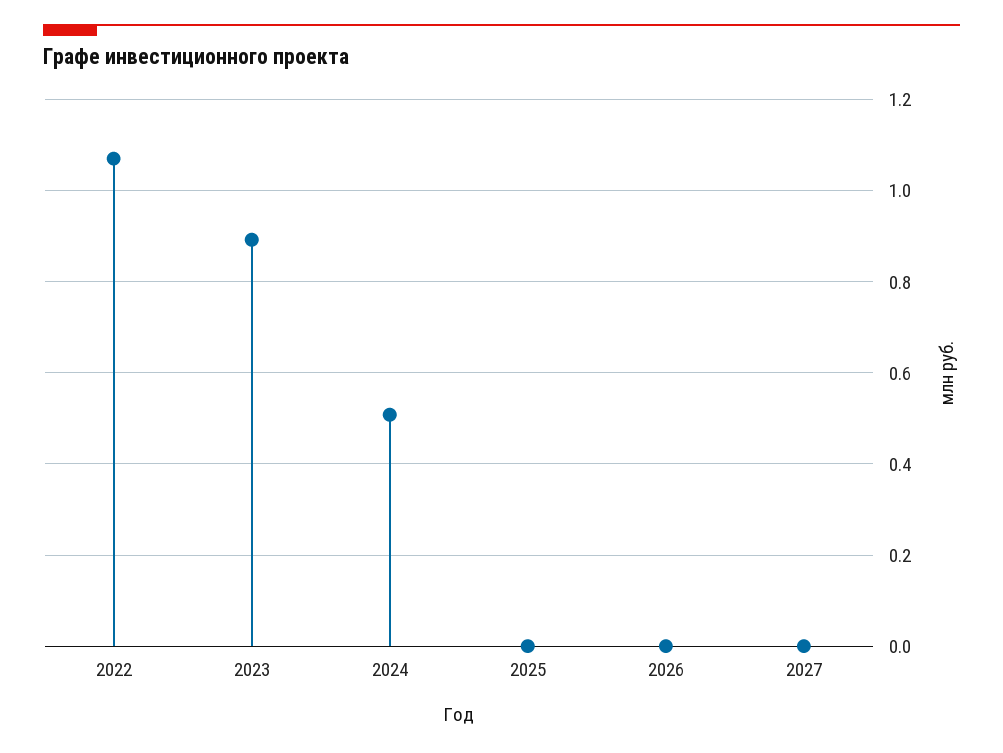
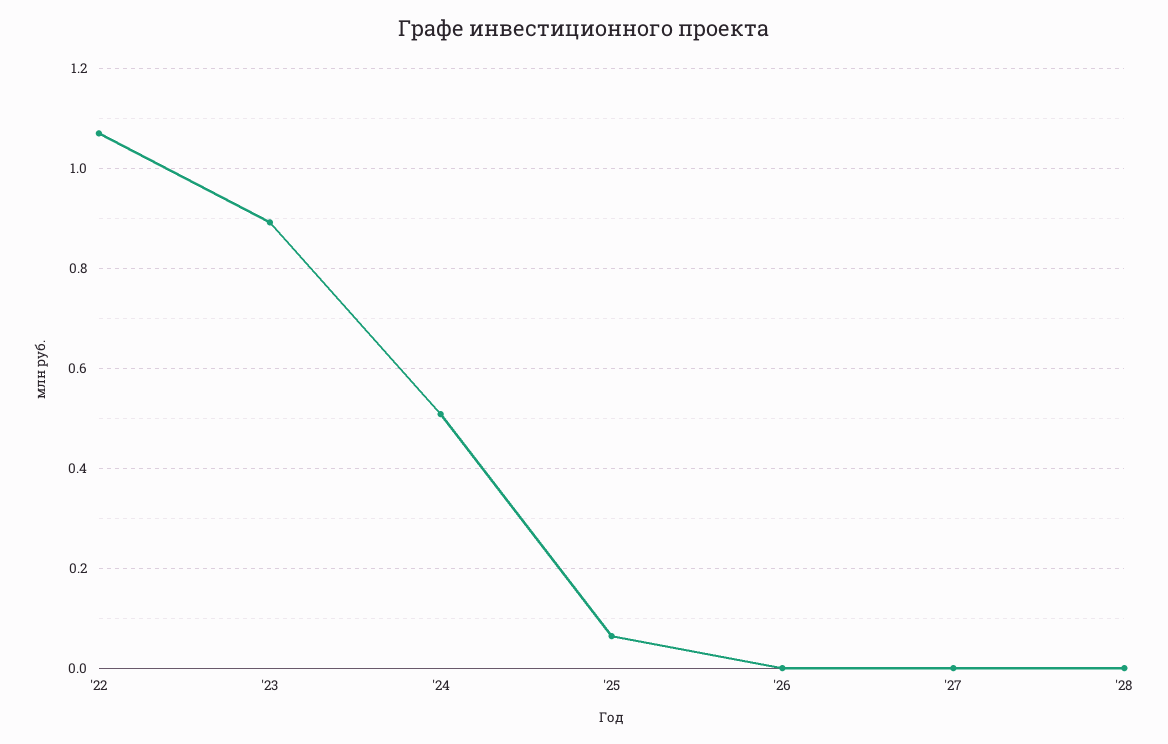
2025: 0 -> 0.06
'28: none -> 0

